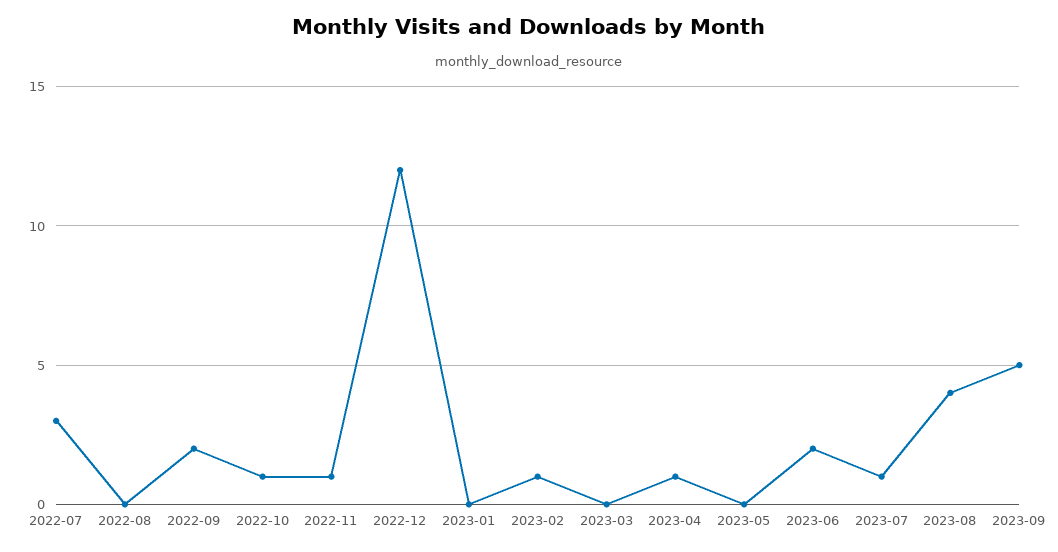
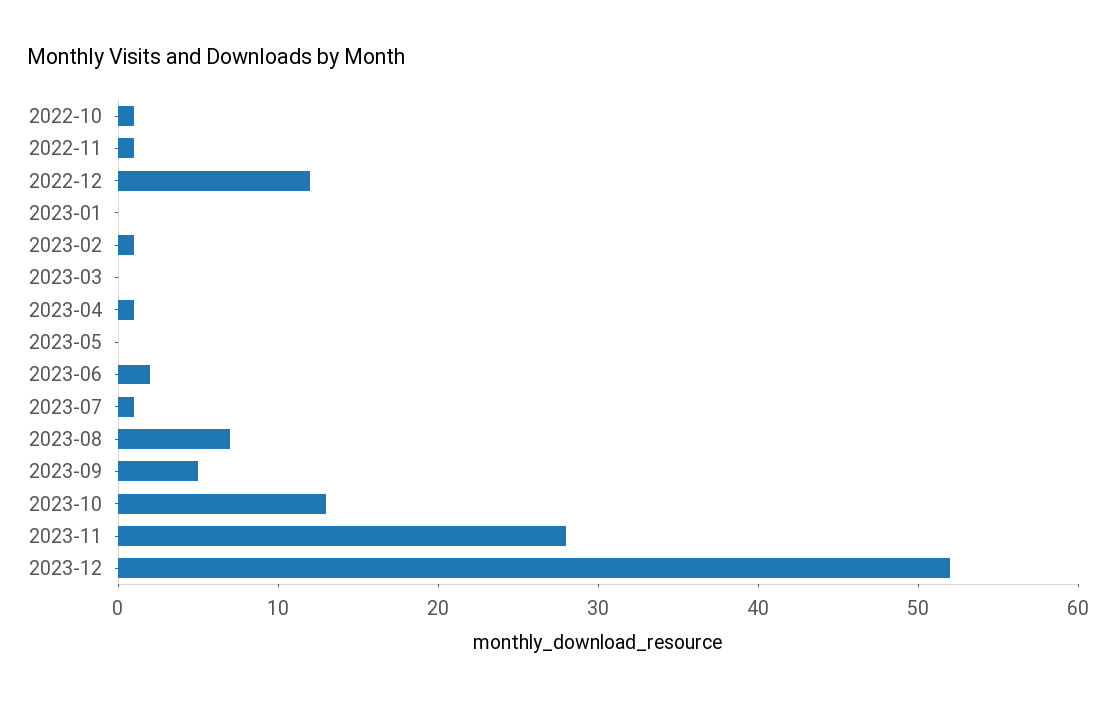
2022-07: 3 -> none
2022-08: 0 -> none
2022-09: 2 -> none
2023-08: 4 -> 7
2023-10: none -> 13
2023-11: none -> 28
2023-12: none -> 52

